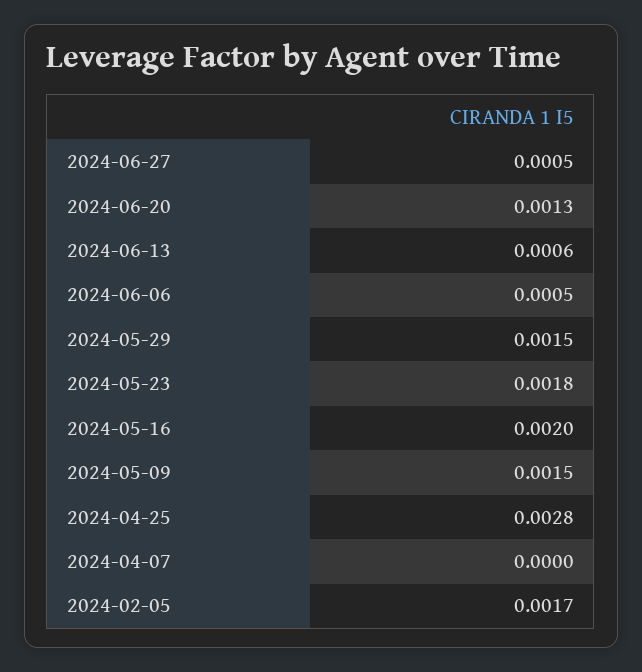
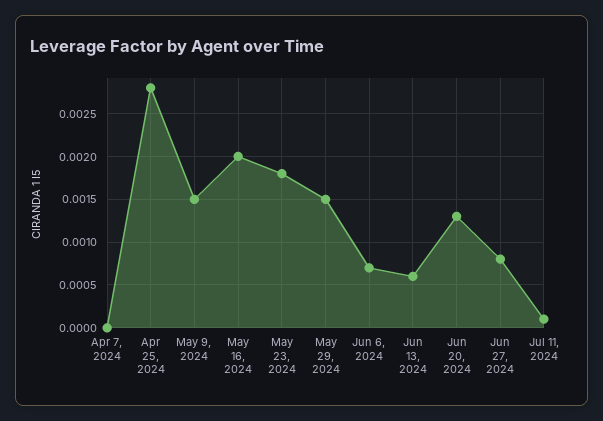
2024-06-27: 0.0005 -> 0.0008
2024-06-06: 0.0005 -> 0.0007
2024-02-05: 0.0017 -> none
Jul 11, 2024: none -> 0.0001

